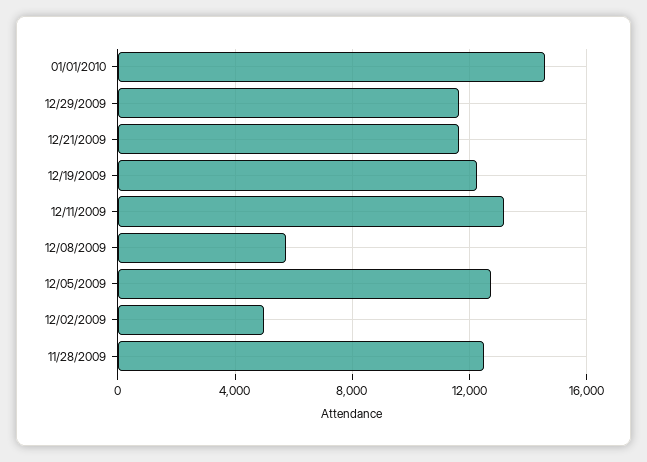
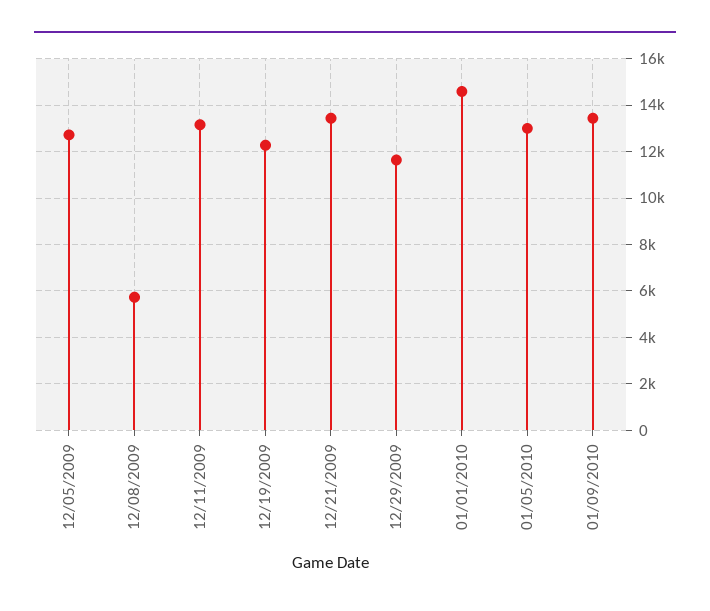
12/21/2009: 11500 -> 13500
12/02/2009: 5000 -> none
11/28/2009: 12500 -> none
01/05/2010: none -> 13000
01/09/2010: none -> 13500

